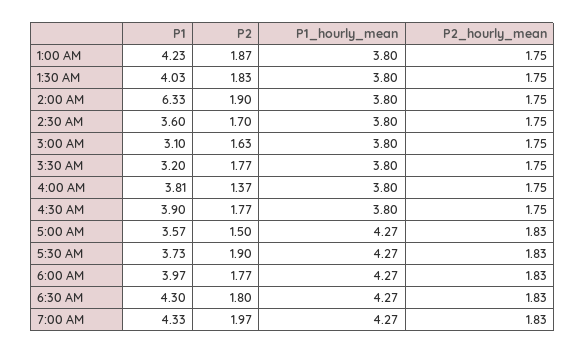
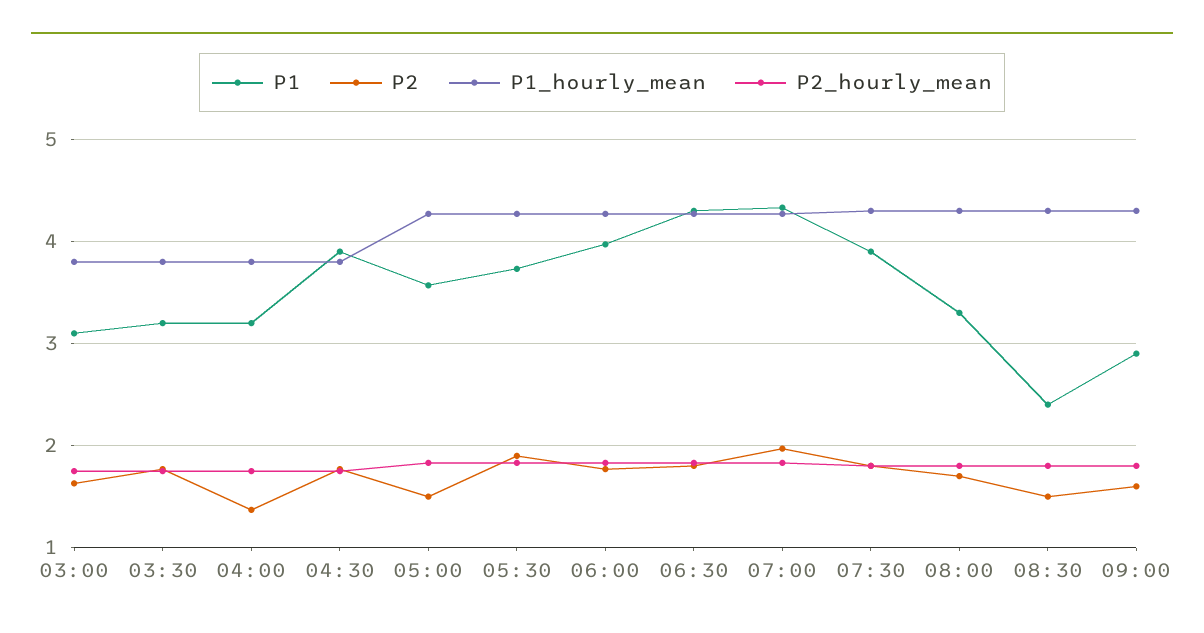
P1, 1:00 AM: 4.23 -> none
P2, 1:00 AM: 1.87 -> none
P1_hourly_mean, 1:00 AM: 3.8 -> none
P2_hourly_mean, 1:00 AM: 1.75 -> none
P1, 1:30 AM: 4.03 -> none
P2, 1:30 AM: 1.83 -> none
P1_hourly_mean, 1:30 AM: 3.8 -> none
P2_hourly_mean, 1:30 AM: 1.75 -> none
P1, 2:00 AM: 6.33 -> none
P2, 2:00 AM: 1.9 -> none
P1_hourly_mean, 2:00 AM: 3.8 -> none
P2_hourly_mean, 2:00 AM: 1.75 -> none
P1, 2:30 AM: 3.6 -> none
P2, 2:30 AM: 1.7 -> none
P1_hourly_mean, 2:30 AM: 3.8 -> none
P2_hourly_mean, 2:30 AM: 1.75 -> none
P1, 4:00 AM: 3.81 -> 3.2
P1, 07:30: none -> 3.9
P2, 07:30: none -> 1.8
P1_hourly_mean, 07:30: none -> 4.3
P2_hourly_mean, 07:30: none -> 1.8
P1, 08:00: none -> 3.3
P2, 08:00: none -> 1.7
P1_hourly_mean, 08:00: none -> 4.3
P2_hourly_mean, 08:00: none -> 1.8
P1, 08:30: none -> 2.4
P2, 08:30: none -> 1.5
P1_hourly_mean, 08:30: none -> 4.3
P2_hourly_mean, 08:30: none -> 1.8
P1, 09:00: none -> 2.9
P2, 09:00: none -> 1.6
P1_hourly_mean, 09:00: none -> 4.3
P2_hourly_mean, 09:00: none -> 1.8

